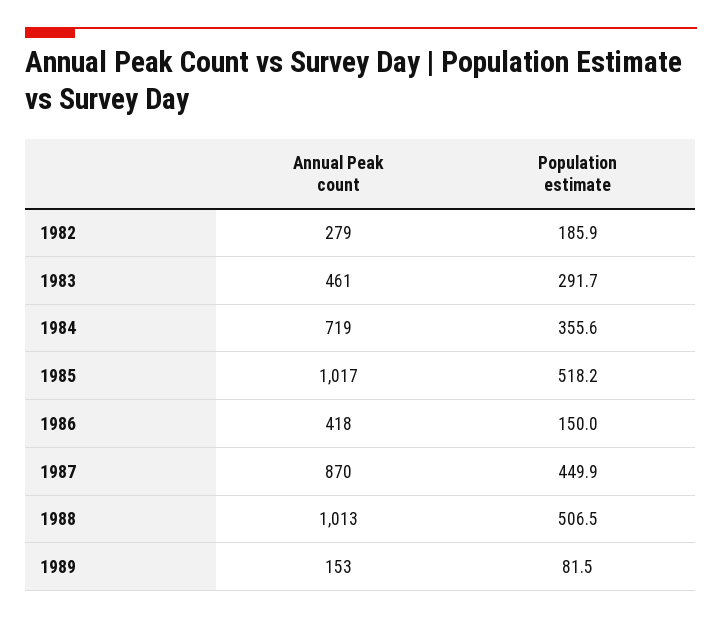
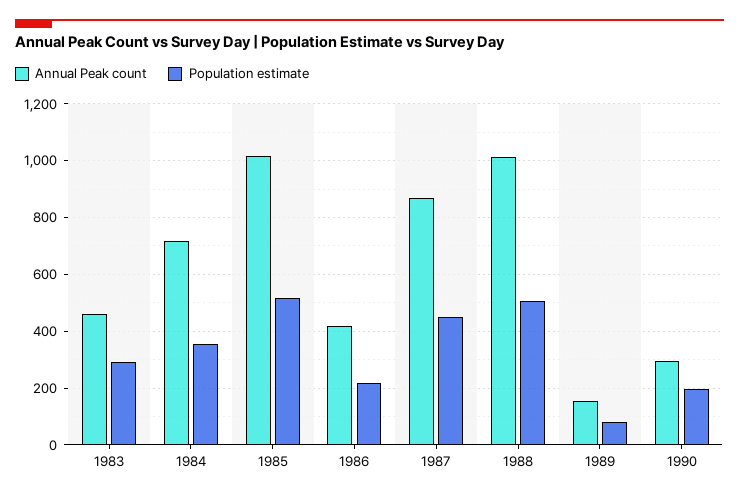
Annual Peak count, 1982: 279 -> none
Population estimate, 1982: 185.9 -> none
Population estimate, 1986: 150 -> 225
Annual Peak count, 1990: none -> 300
Population estimate, 1990: none -> 200

